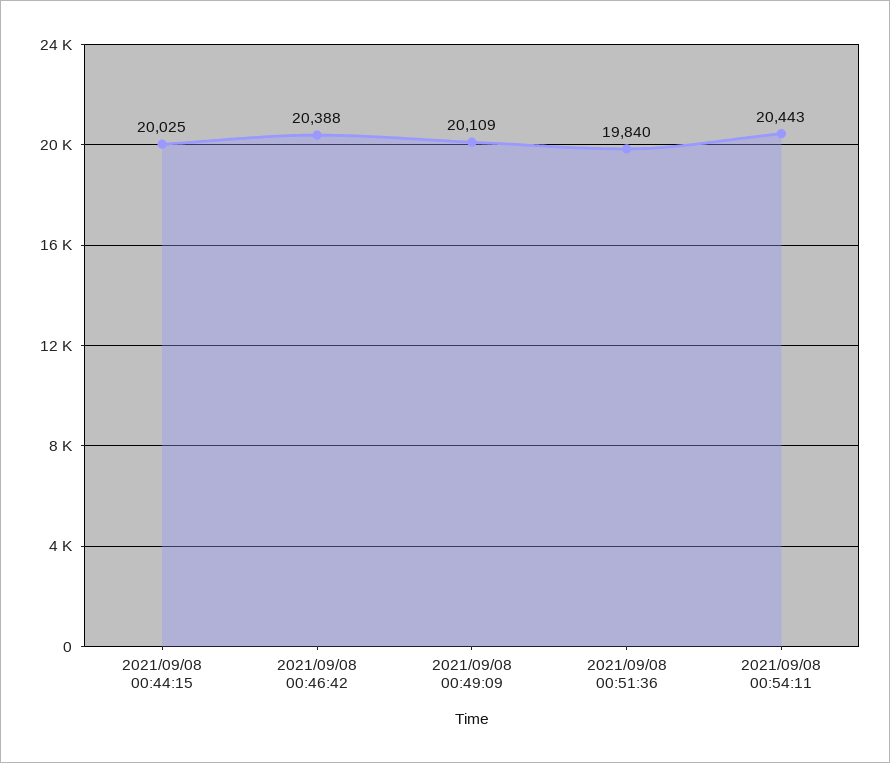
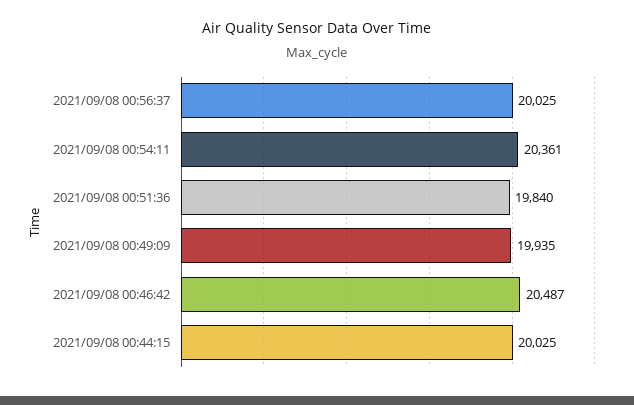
2021/09/08 00:46:42: 20388 -> 20487
2021/09/08 00:49:09: 20109 -> 19935
2021/09/08 00:54:11: 20443 -> 20361
2021/09/08 00:56:37: none -> 20025

